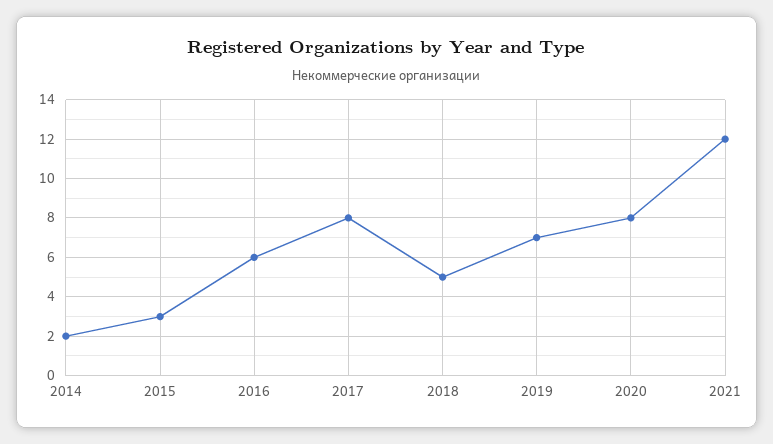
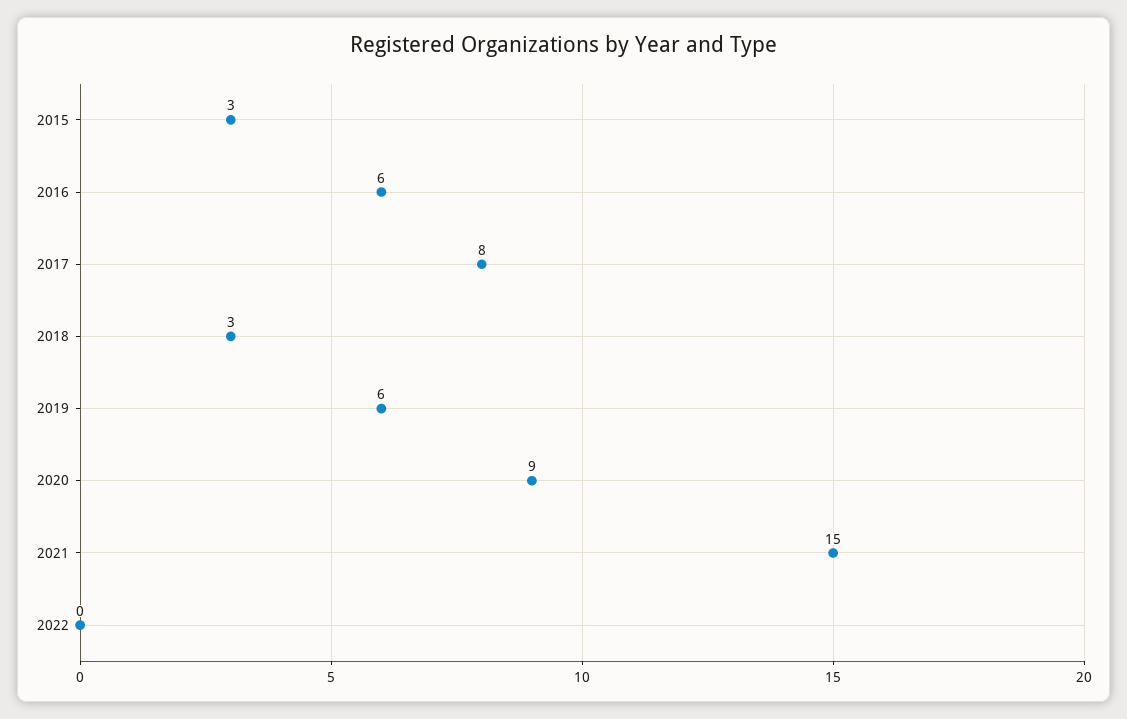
2014: 2 -> none
2018: 5 -> 3
2019: 7 -> 6
2020: 8 -> 9
2021: 12 -> 15
2022: none -> 0

